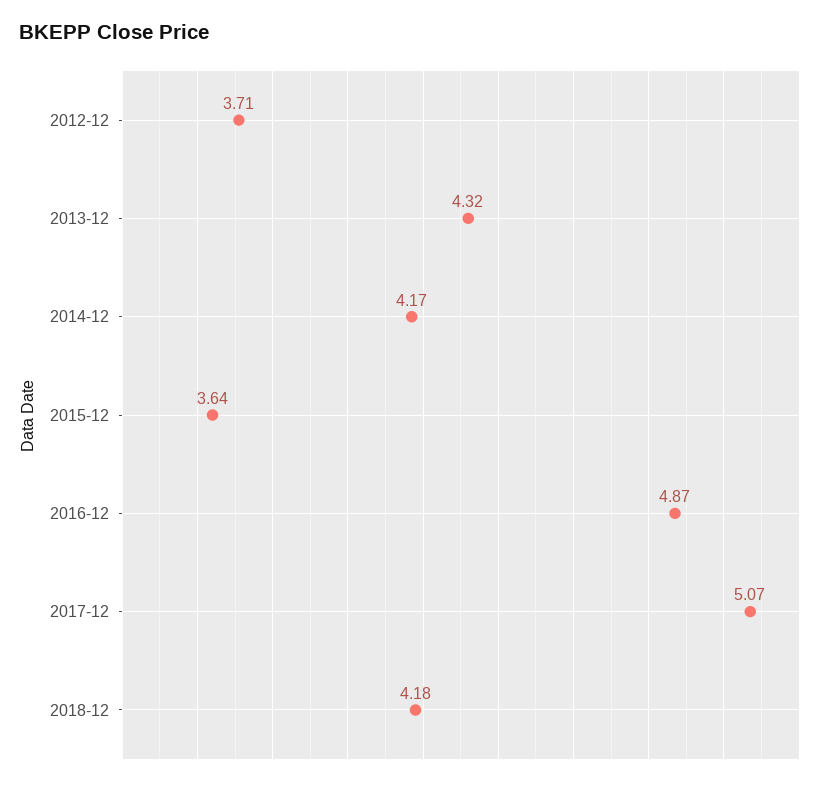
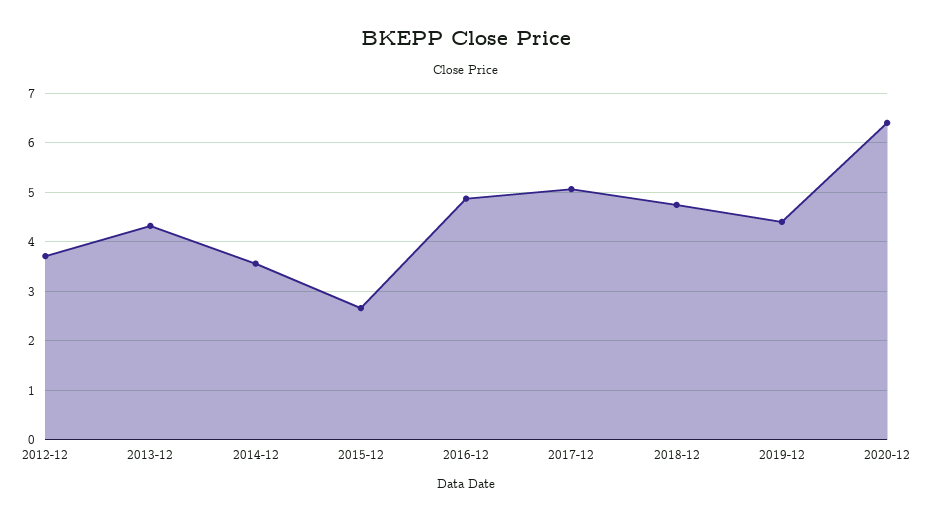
2014-12: 4.17 -> 3.6
2015-12: 3.64 -> 2.6
2018-12: 4.18 -> 4.8
2019-12: none -> 4.4
2020-12: none -> 6.4

